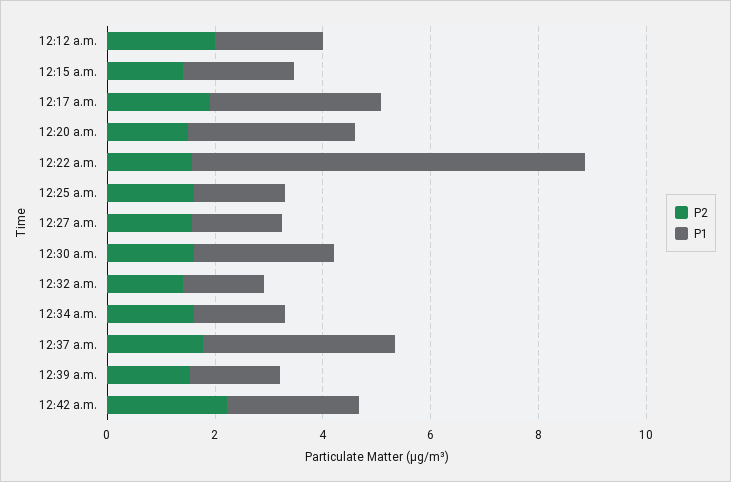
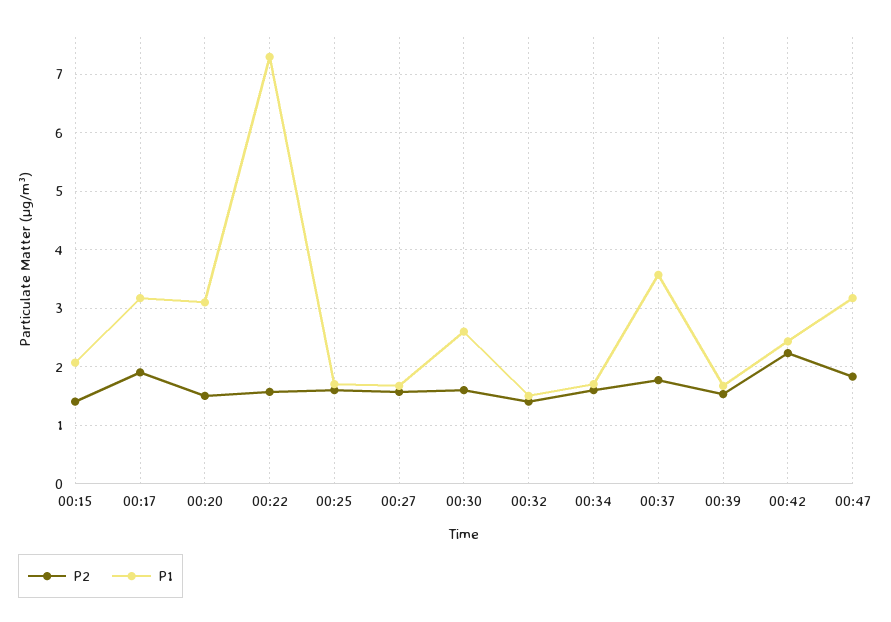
P2, 12:12 a.m.: 2 -> none
P1, 12:12 a.m.: 2 -> none
P2, 00:47: none -> 1.8
P1, 00:47: none -> 3.2

